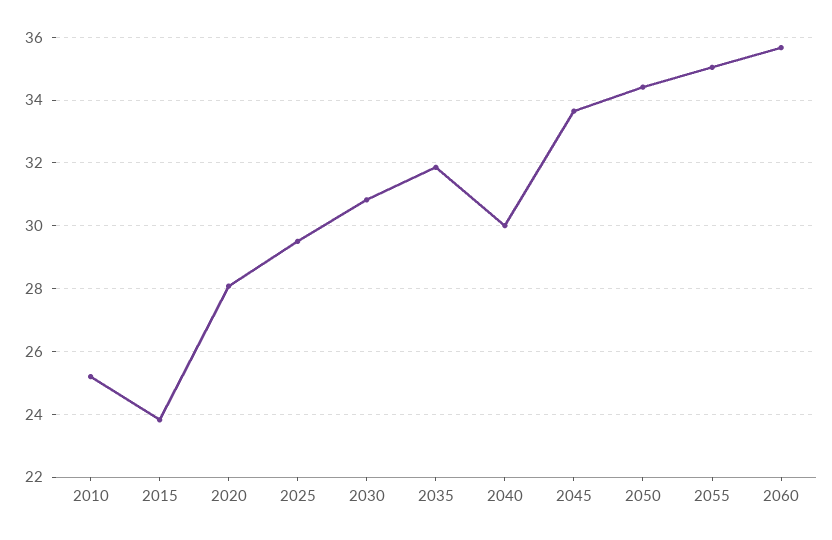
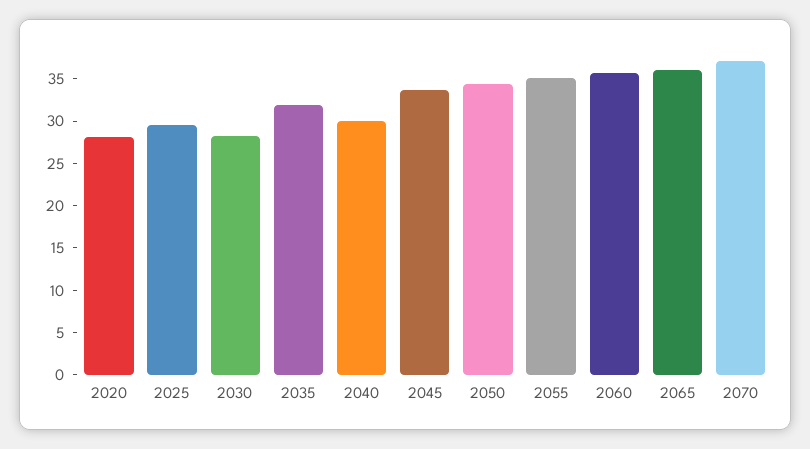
2010: 25.2 -> none
2015: 23.8 -> none
2030: 30.8 -> 28
2065: none -> 36
2070: none -> 37

